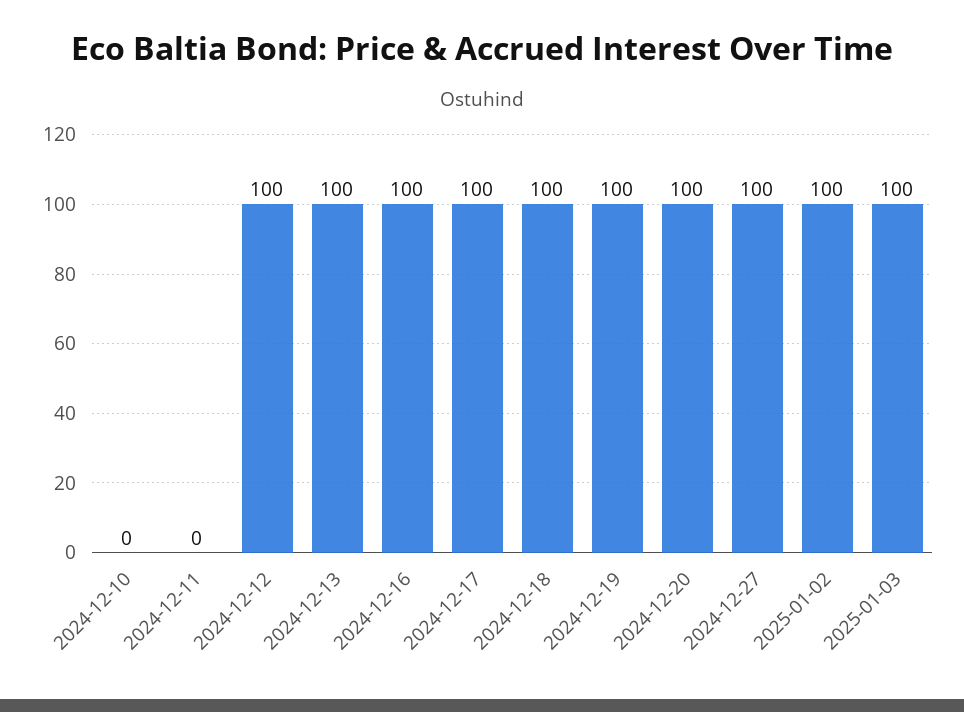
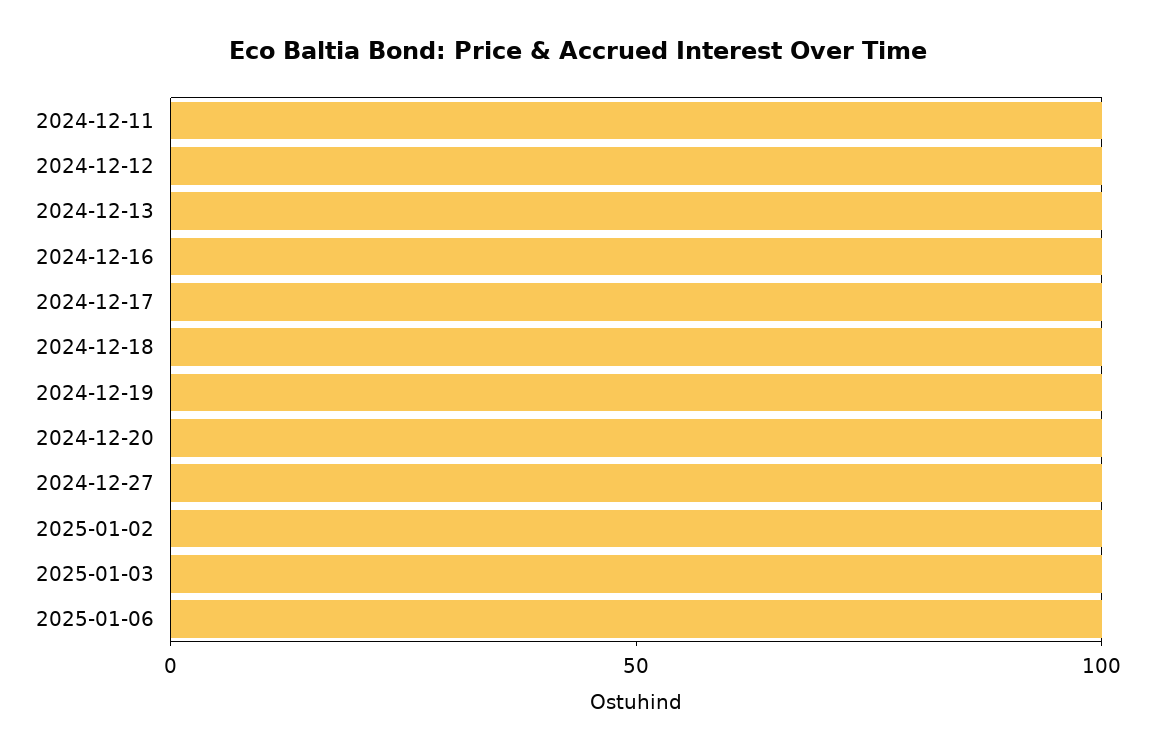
2024-12-10: 0 -> none
2024-12-11: 0 -> 100
2025-01-06: none -> 100

